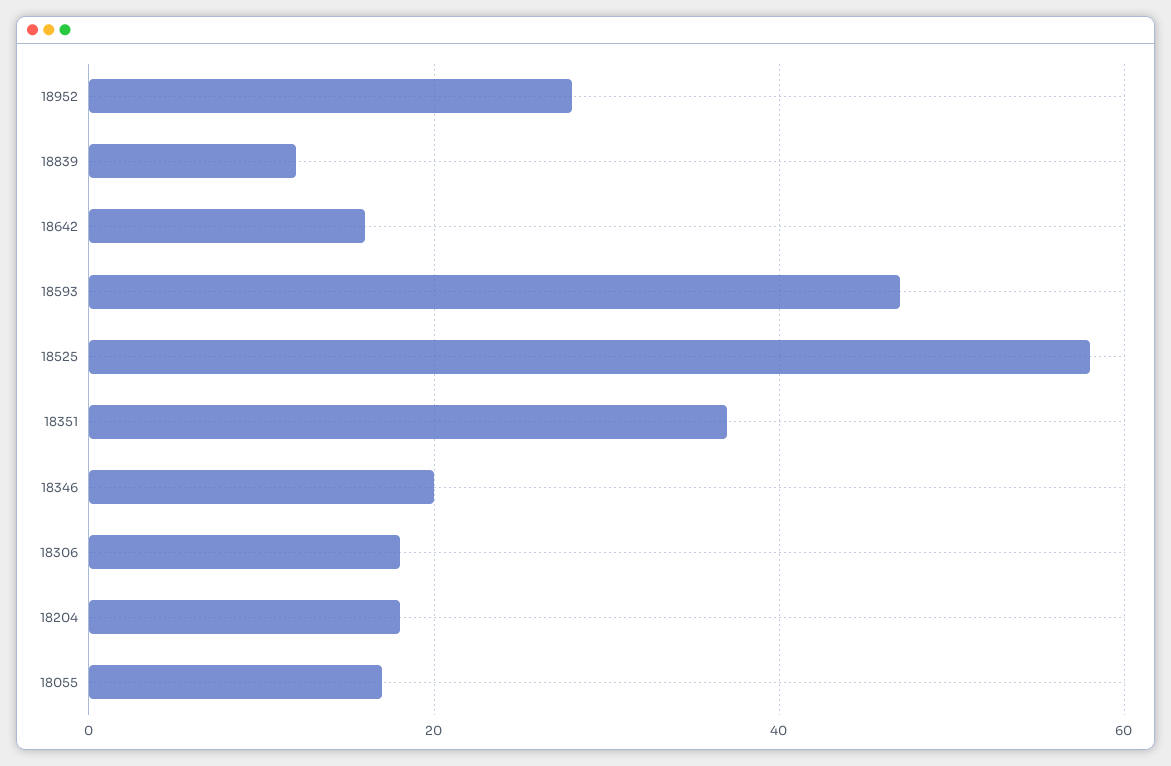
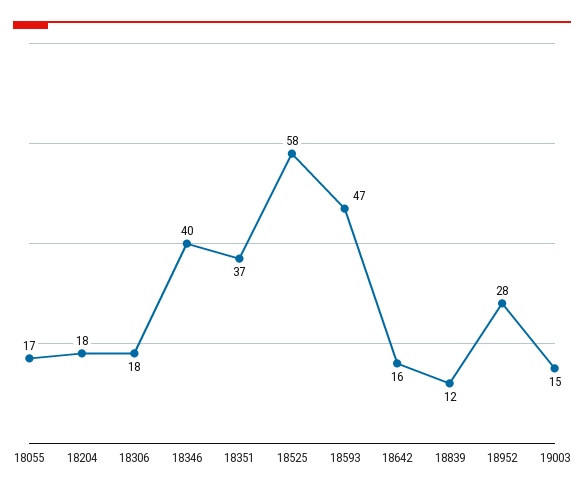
18346: 20 -> 40
19003: none -> 15

